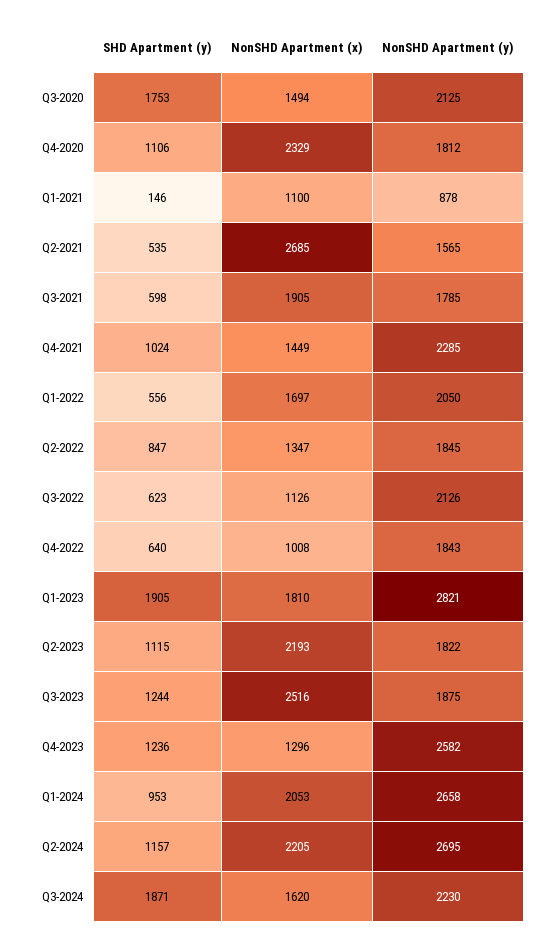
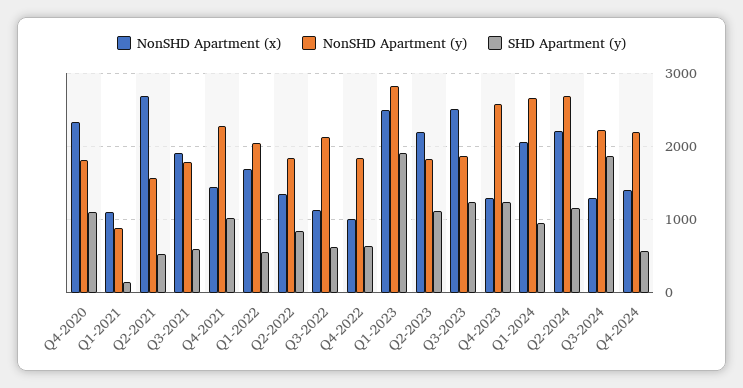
SHD Apartment (y), Q3-2020: 1753 -> none
NonSHD Apartment (x), Q3-2020: 1494 -> none
NonSHD Apartment (y), Q3-2020: 2125 -> none
NonSHD Apartment (x), Q1-2023: 1810 -> 2500
NonSHD Apartment (x), Q3-2024: 1620 -> 1300
NonSHD Apartment (x), Q4-2024: none -> 1400
NonSHD Apartment (y), Q4-2024: none -> 2200
SHD Apartment (y), Q4-2024: none -> 600

